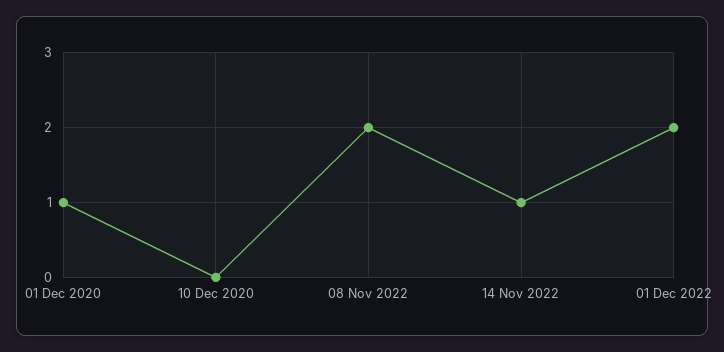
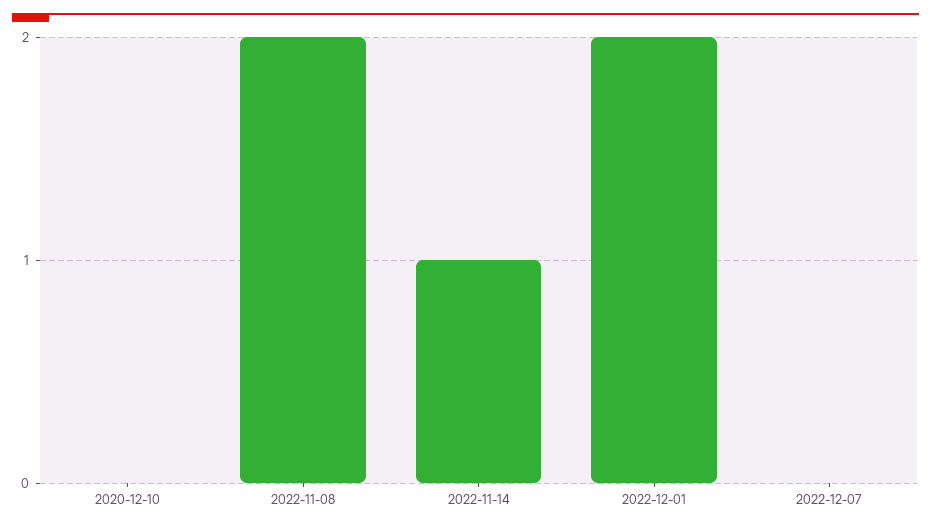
01 Dec 2020: 1 -> none
2022-12-07: none -> 0

